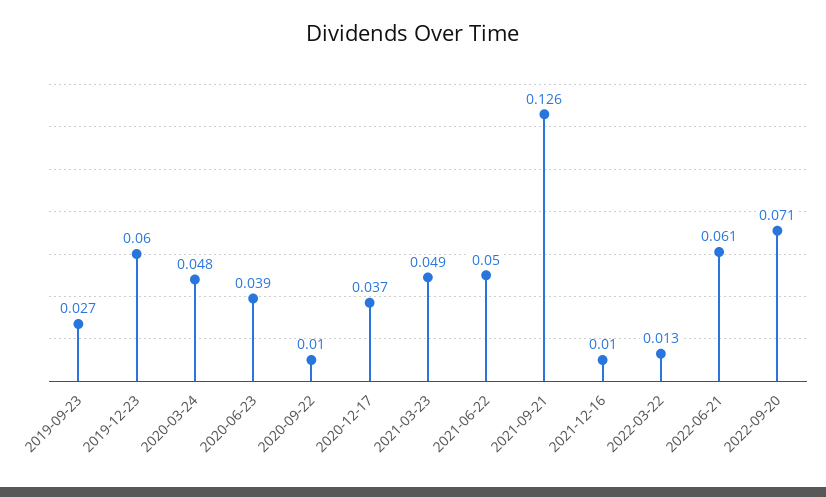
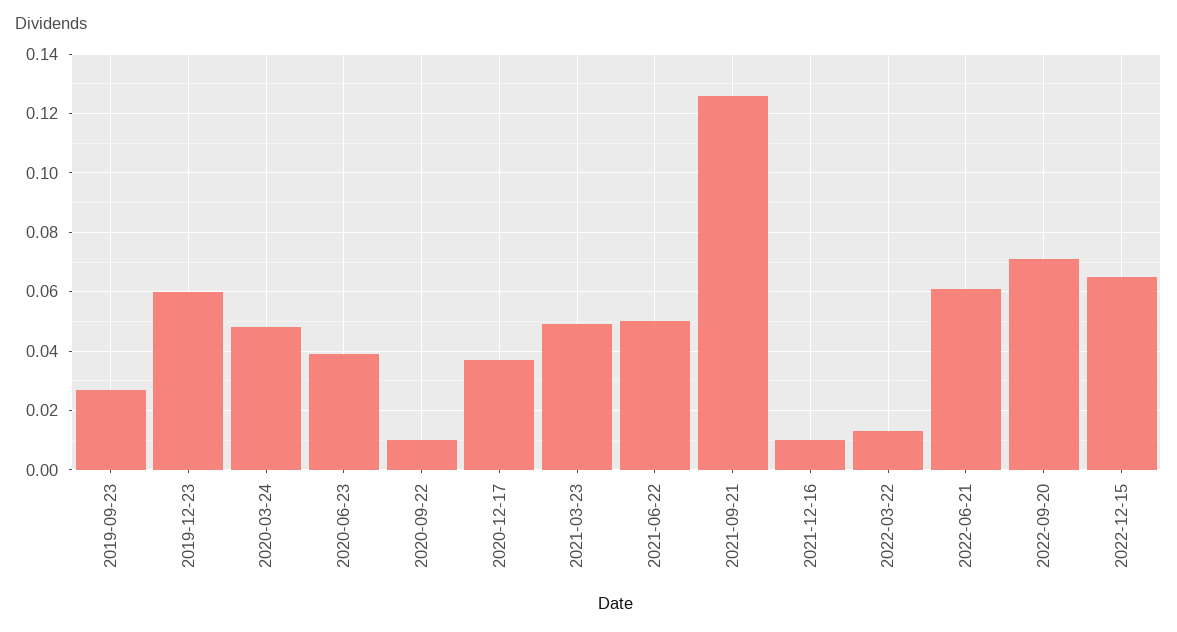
2022-12-15: none -> 0.065

